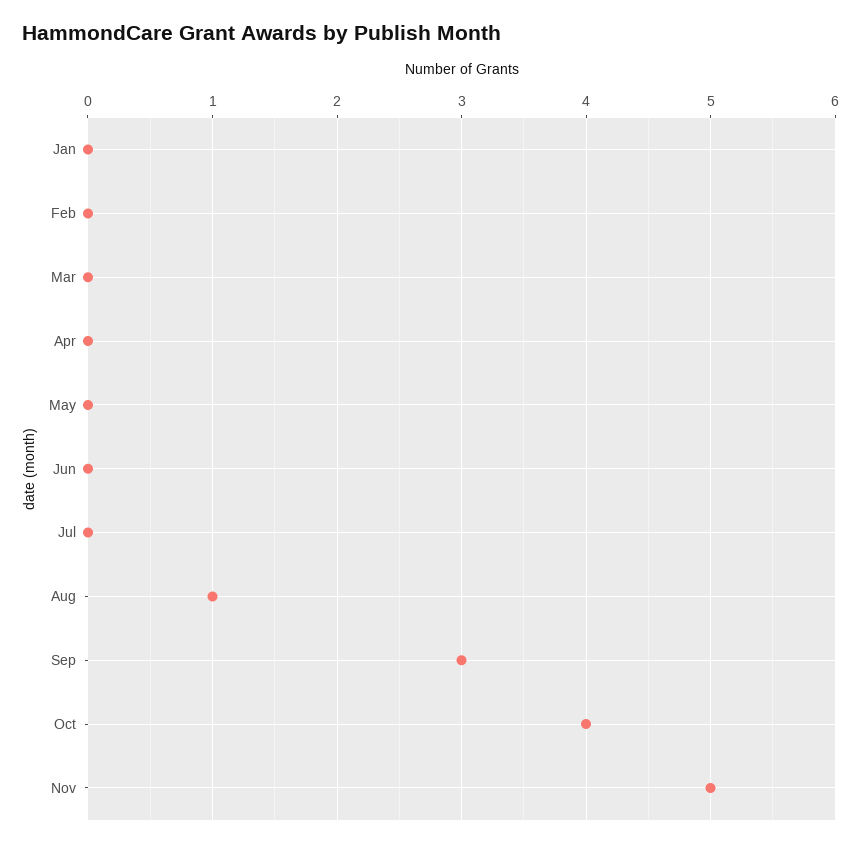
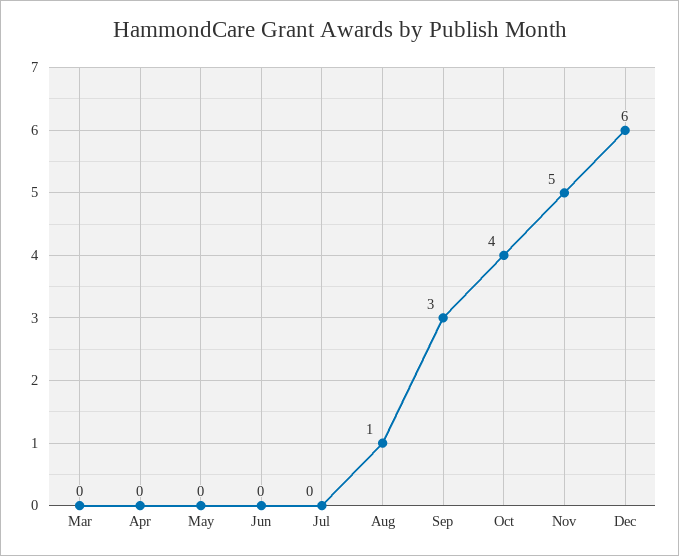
Jan: 0 -> none
Feb: 0 -> none
Dec: none -> 6

